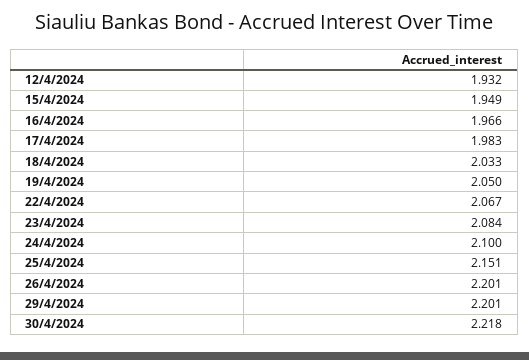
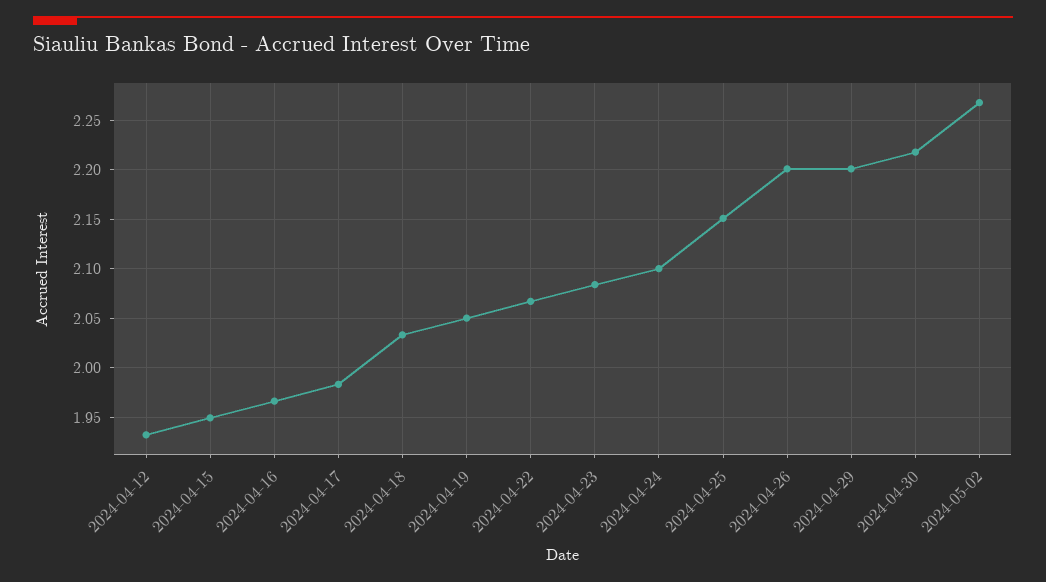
2024-05-02: none -> 2.27

